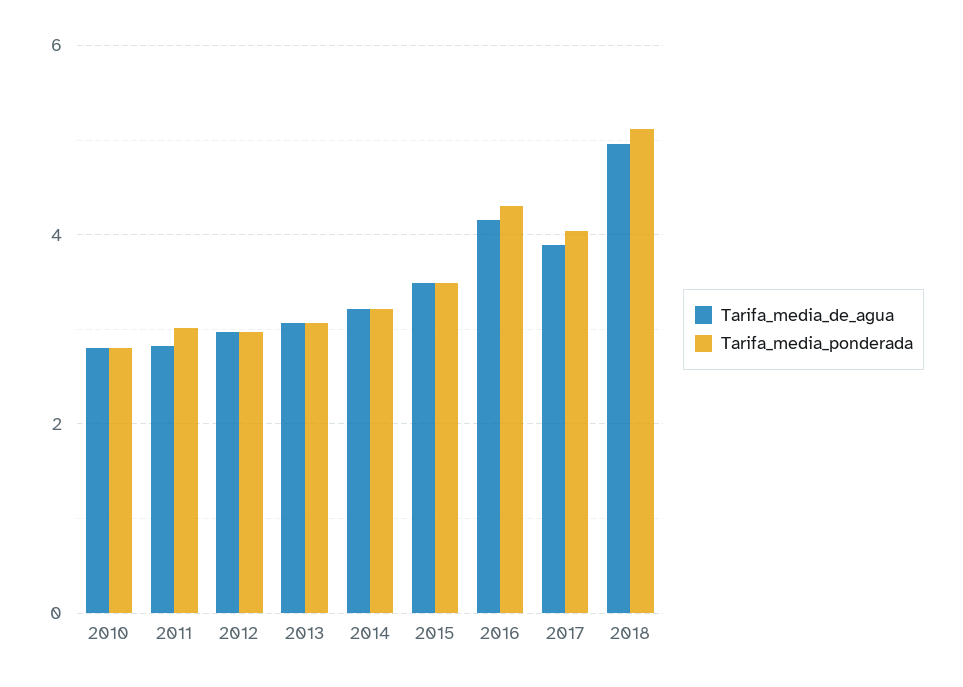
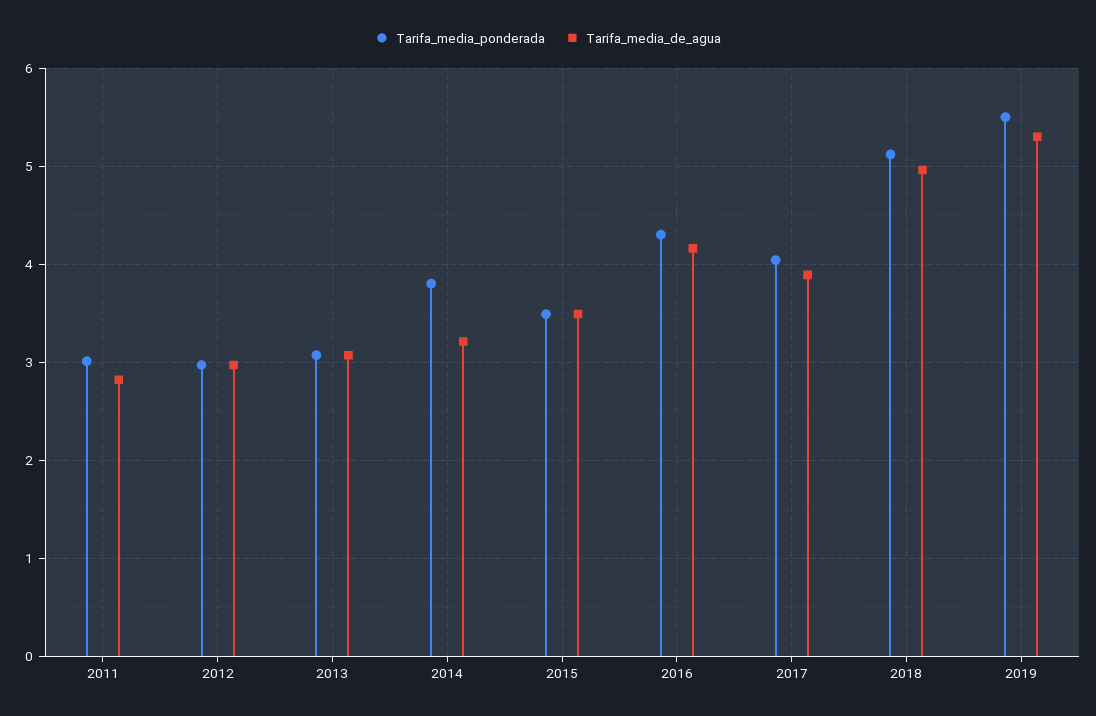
Tarifa_media_de_agua, 2010: 2.8 -> none
Tarifa_media_ponderada, 2010: 2.8 -> none
Tarifa_media_ponderada, 2014: 3.2 -> 3.8
Tarifa_media_ponderada, 2019: none -> 5.5
Tarifa_media_de_agua, 2019: none -> 5.3

